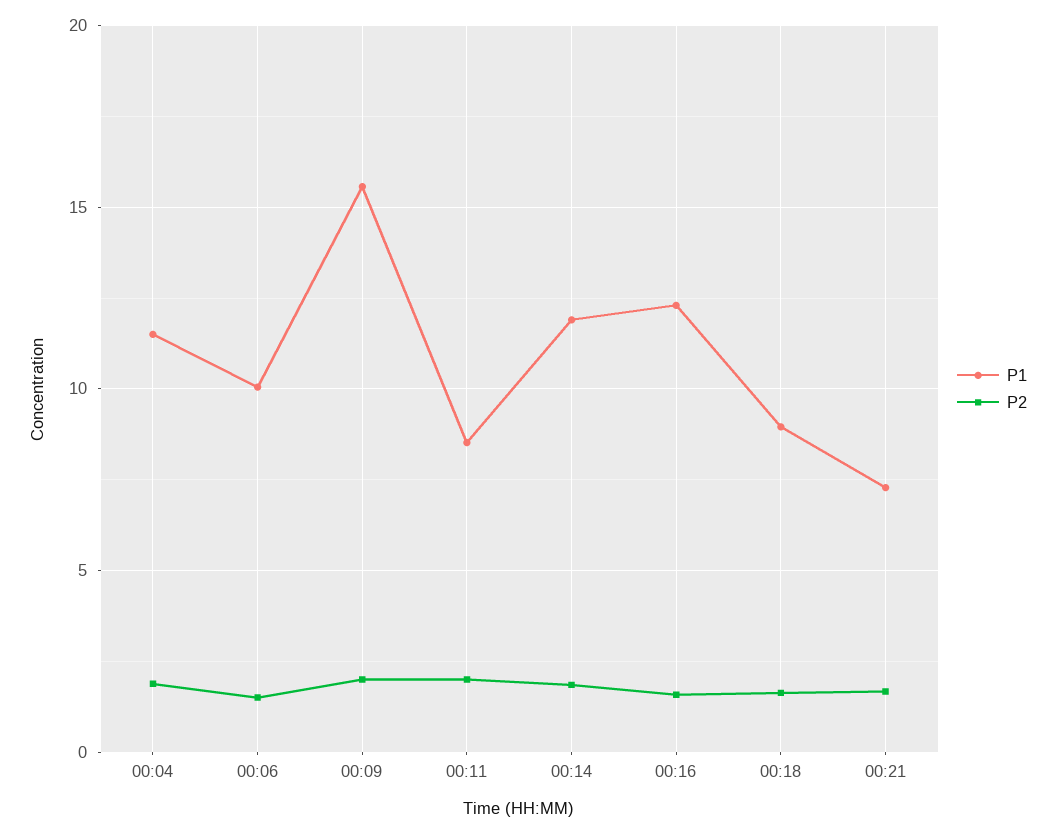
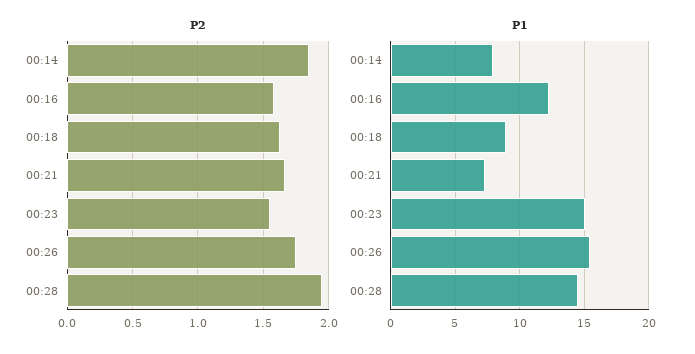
P1, 00:04: 11.5 -> none
P2, 00:04: 2 -> none
P1, 00:06: 10 -> none
P2, 00:06: 1.5 -> none
P1, 00:09: 15.5 -> none
P2, 00:09: 2 -> none
P1, 00:11: 8.5 -> none
P2, 00:11: 2 -> none
P1, 00:14: 12 -> 8
P2, 00:23: none -> 1.55
P2, 00:26: none -> 1.75
P2, 00:28: none -> 1.95
P1, 00:23: none -> 15
P1, 00:26: none -> 15.5
P1, 00:28: none -> 14.5

